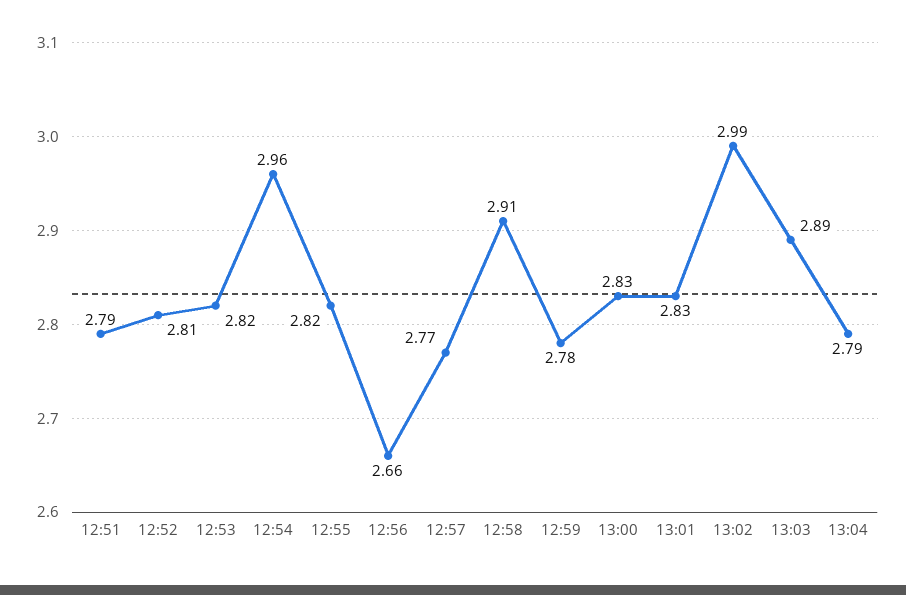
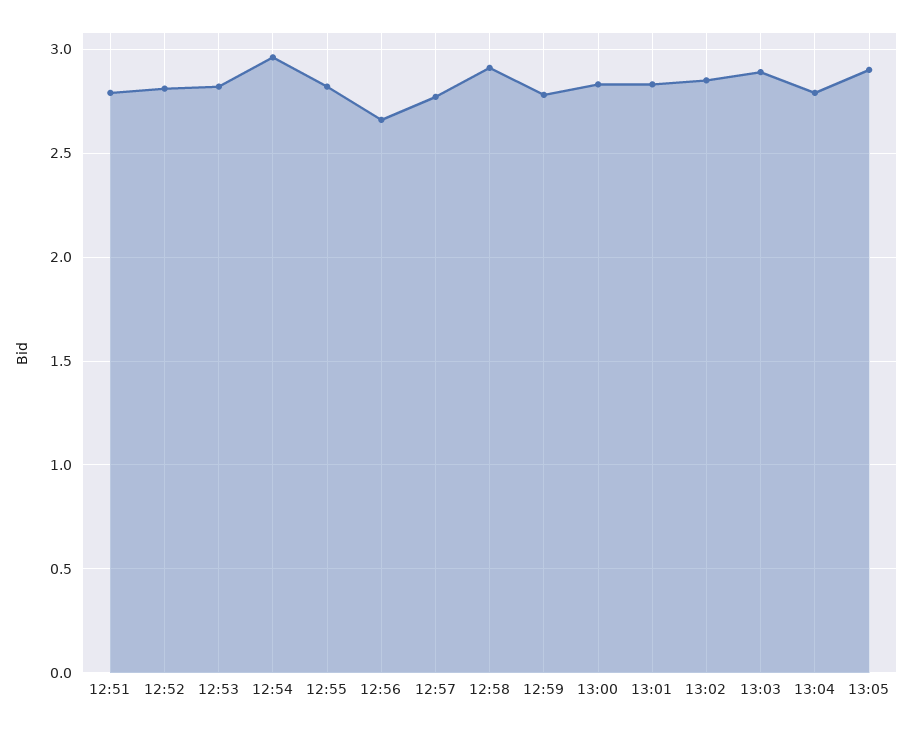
13:02: 2.99 -> 2.85
13:05: none -> 2.9

